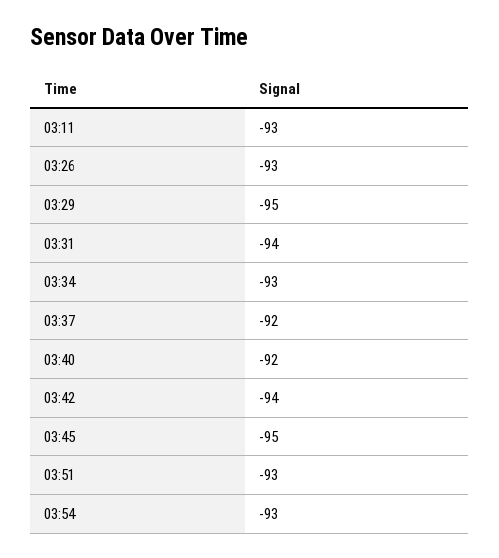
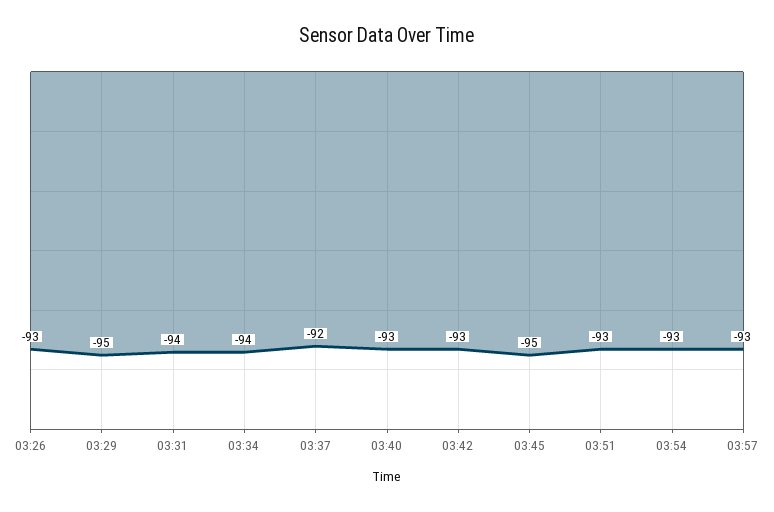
03:11: -93 -> none
03:34: -93 -> -94
03:40: -92 -> -93
03:42: -94 -> -93
03:57: none -> -93

